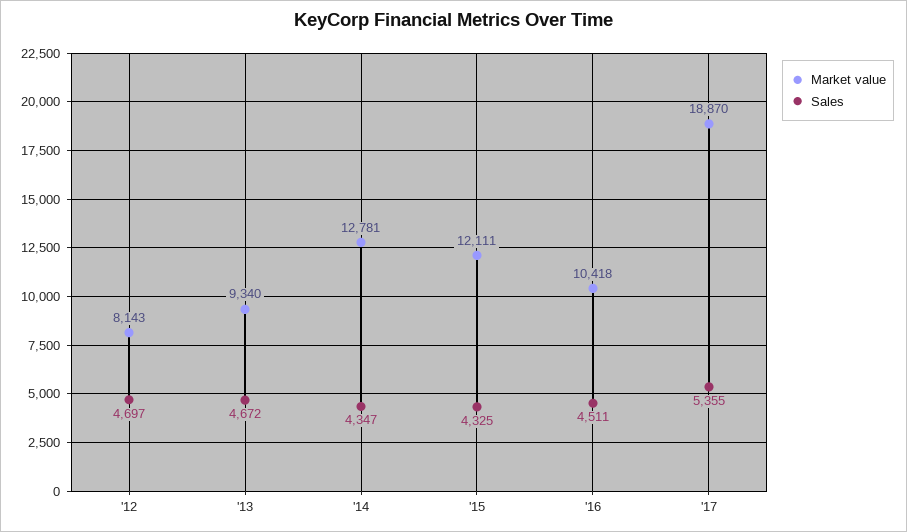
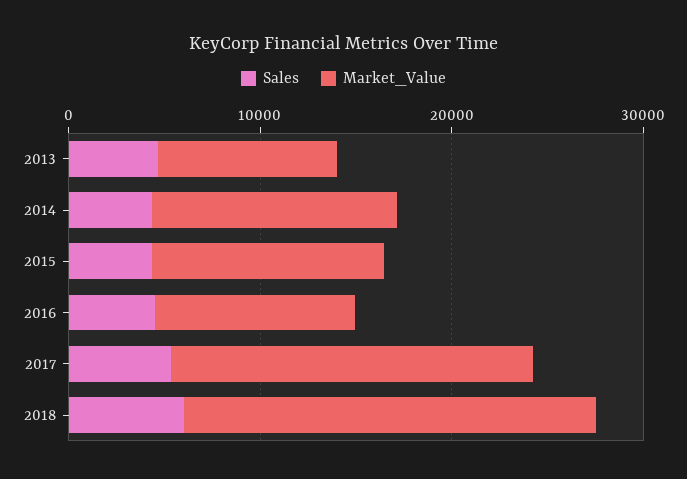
Market value, '12: 8143 -> none
Sales, '12: 4697 -> none
Sales, 2018: none -> 6000
Market value, 2018: none -> 22000

